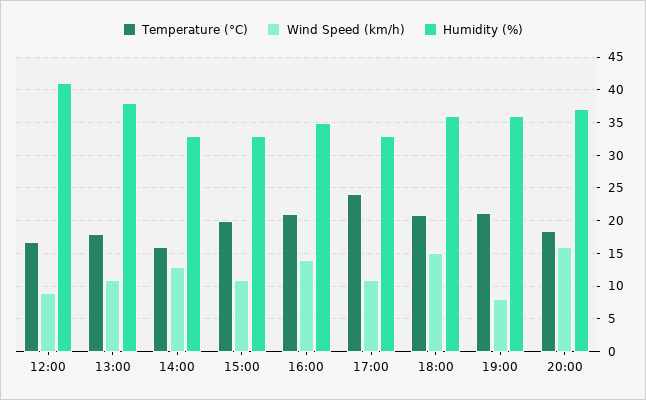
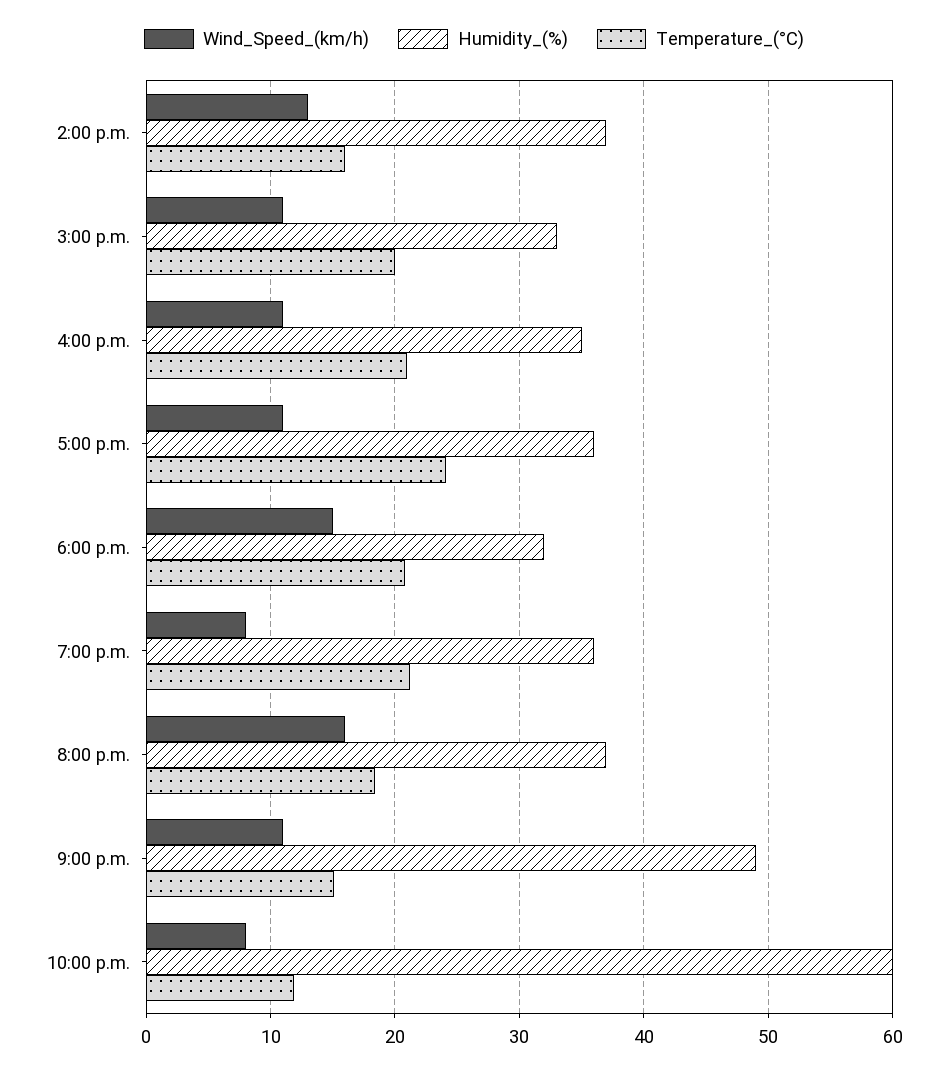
Temperature (°C), 12:00: 17 -> none
Wind Speed (km/h), 12:00: 9 -> none
Humidity (%), 12:00: 41 -> none
Temperature (°C), 13:00: 18 -> none
Wind Speed (km/h), 13:00: 11 -> none
Humidity (%), 13:00: 38 -> none
Humidity (%), 14:00: 33 -> 37
Wind Speed (km/h), 16:00: 14 -> 11
Humidity (%), 17:00: 33 -> 36
Humidity (%), 18:00: 36 -> 32
Wind Speed (km/h), 9:00 p.m.: none -> 11
Humidity (%), 9:00 p.m.: none -> 49
Temperature (°C), 9:00 p.m.: none -> 15
Wind Speed (km/h), 10:00 p.m.: none -> 8
Humidity (%), 10:00 p.m.: none -> 60
Temperature (°C), 10:00 p.m.: none -> 12

